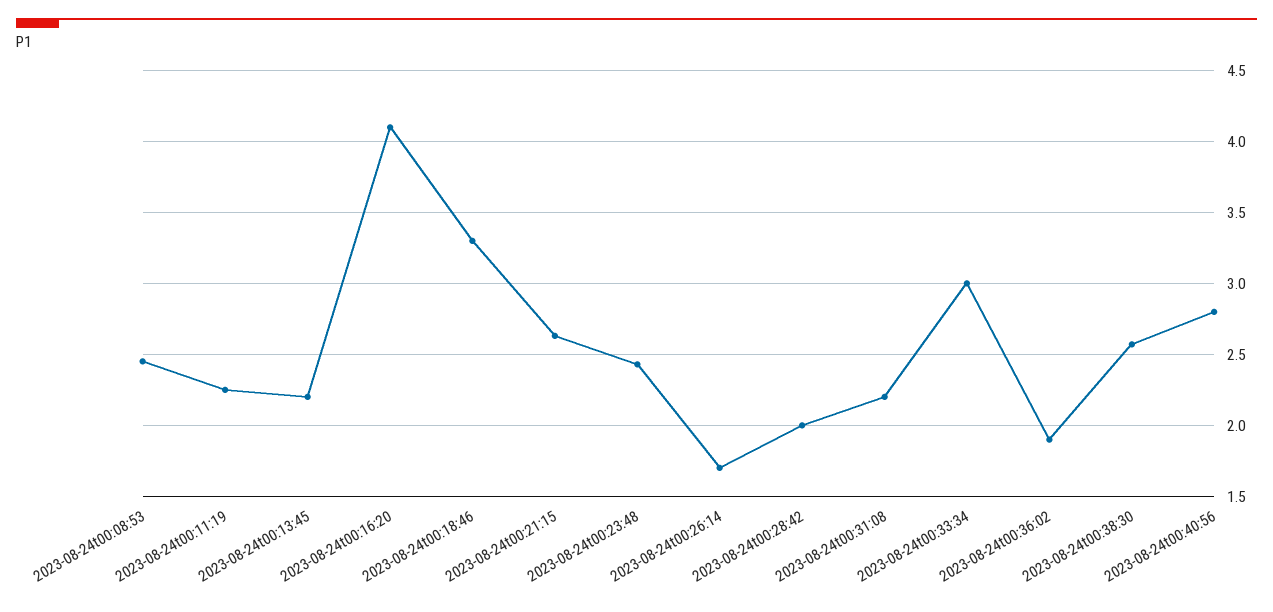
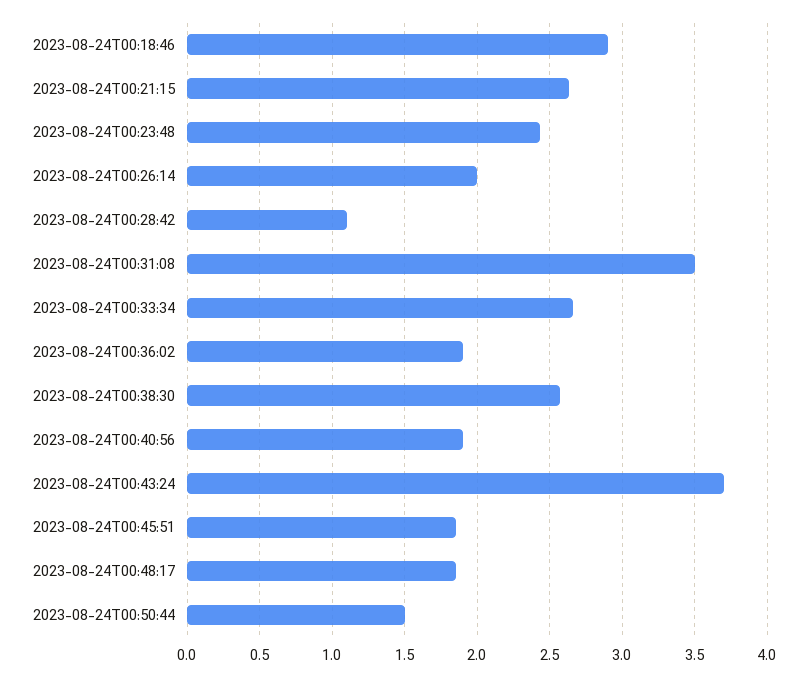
2023-08-24t00:08:53: 2.45 -> none
2023-08-24t00:11:19: 2.25 -> none
2023-08-24t00:13:45: 2.2 -> none
2023-08-24t00:16:20: 4.1 -> none
2023-08-24t00:18:46: 3.3 -> 2.9
2023-08-24t00:26:14: 1.7 -> 2
2023-08-24t00:28:42: 2 -> 1.1
2023-08-24t00:31:08: 2.2 -> 3.5
2023-08-24t00:33:34: 3 -> 2.65
2023-08-24t00:40:56: 2.8 -> 1.9
2023-08-24T00:43:24: none -> 3.7
2023-08-24T00:45:51: none -> 1.85
2023-08-24T00:48:17: none -> 1.85
2023-08-24T00:50:44: none -> 1.5

